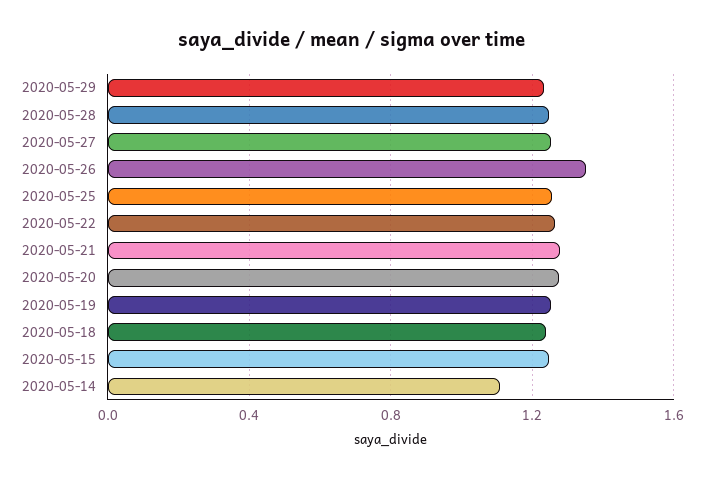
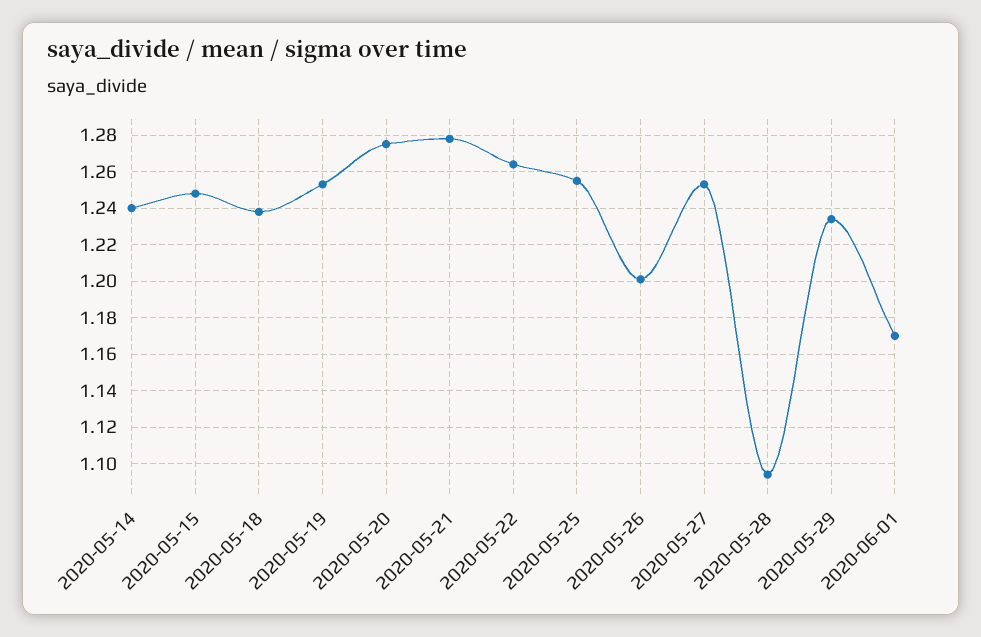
2020-05-28: 1.25 -> 1.095
2020-05-26: 1.35 -> 1.2
2020-05-14: 1.1 -> 1.24
2020-06-01: none -> 1.17

